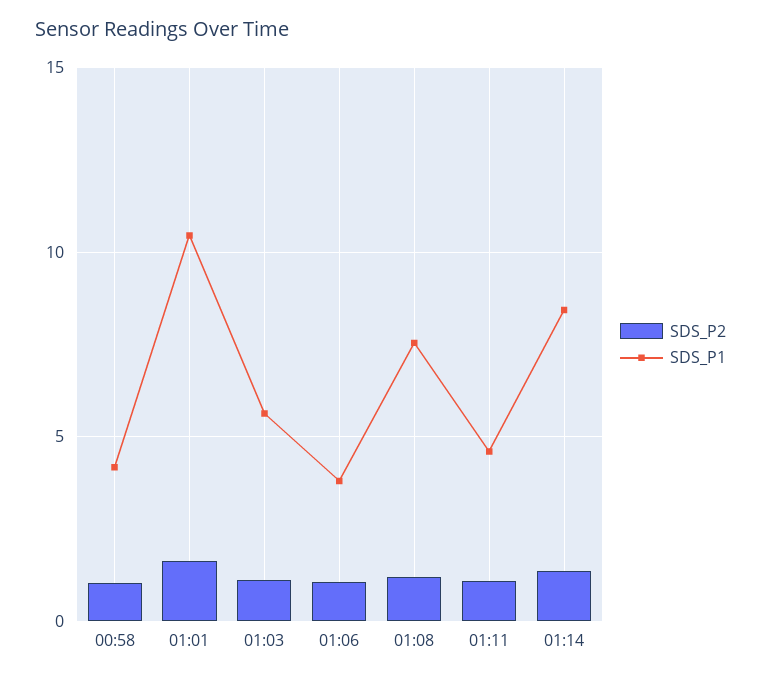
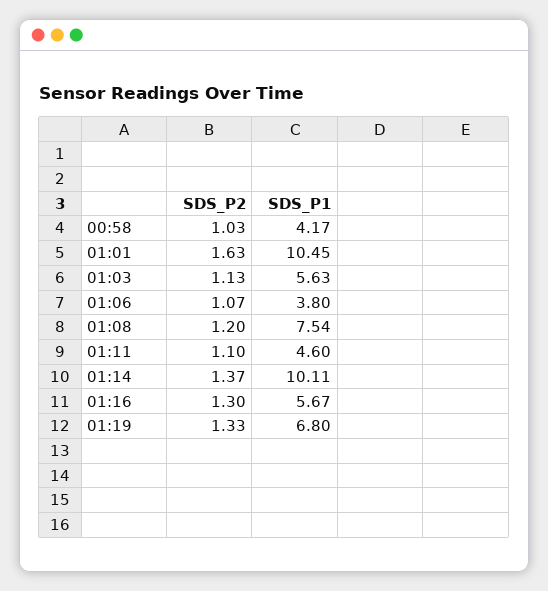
SDS_P1, 01:14: 8.5 -> 10.11
SDS_P2, 01:16: none -> 1.3
SDS_P1, 01:16: none -> 5.67
SDS_P2, 01:19: none -> 1.33
SDS_P1, 01:19: none -> 6.8

